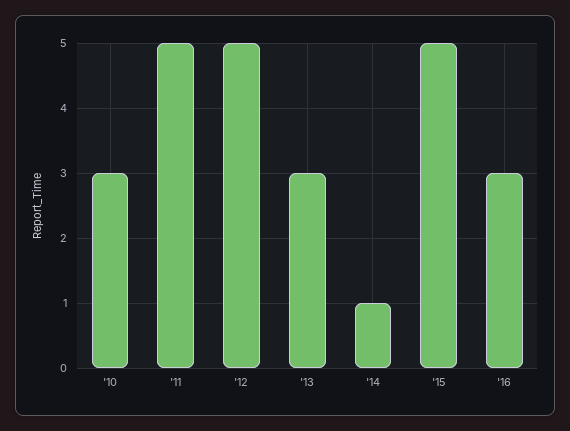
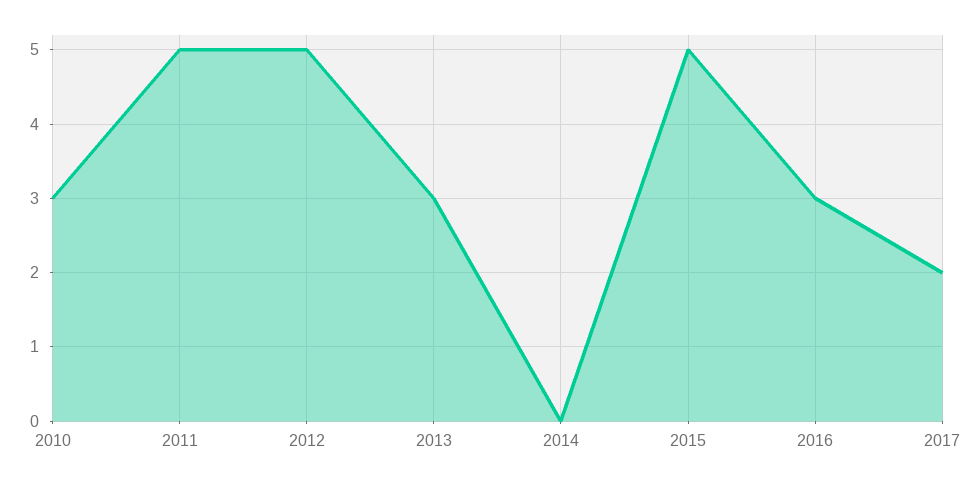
'14: 1 -> 0
2017: none -> 2

